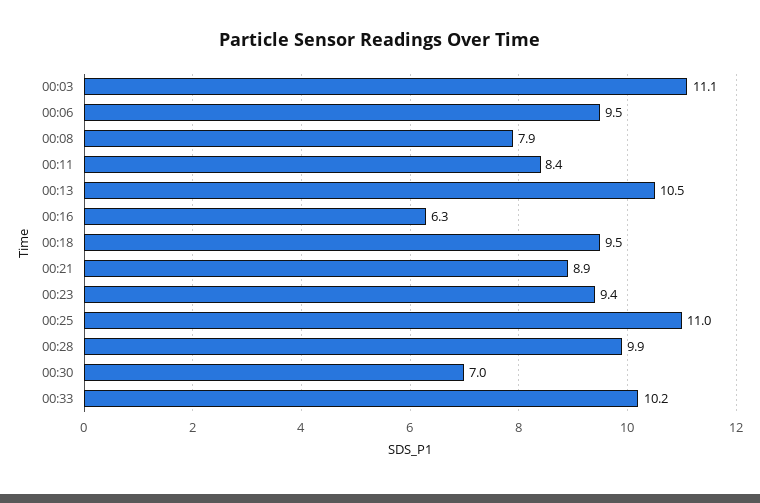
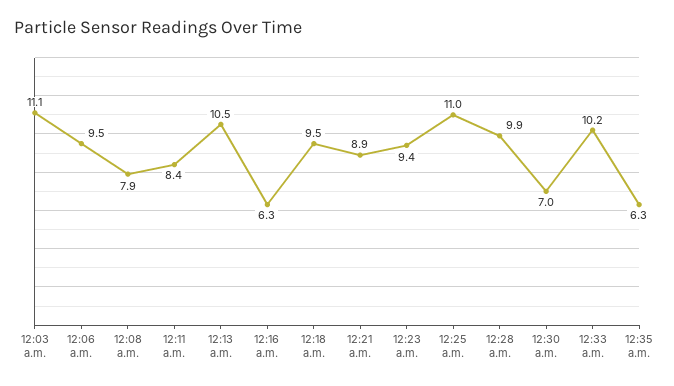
12:35 a.m.: none -> 6.3

